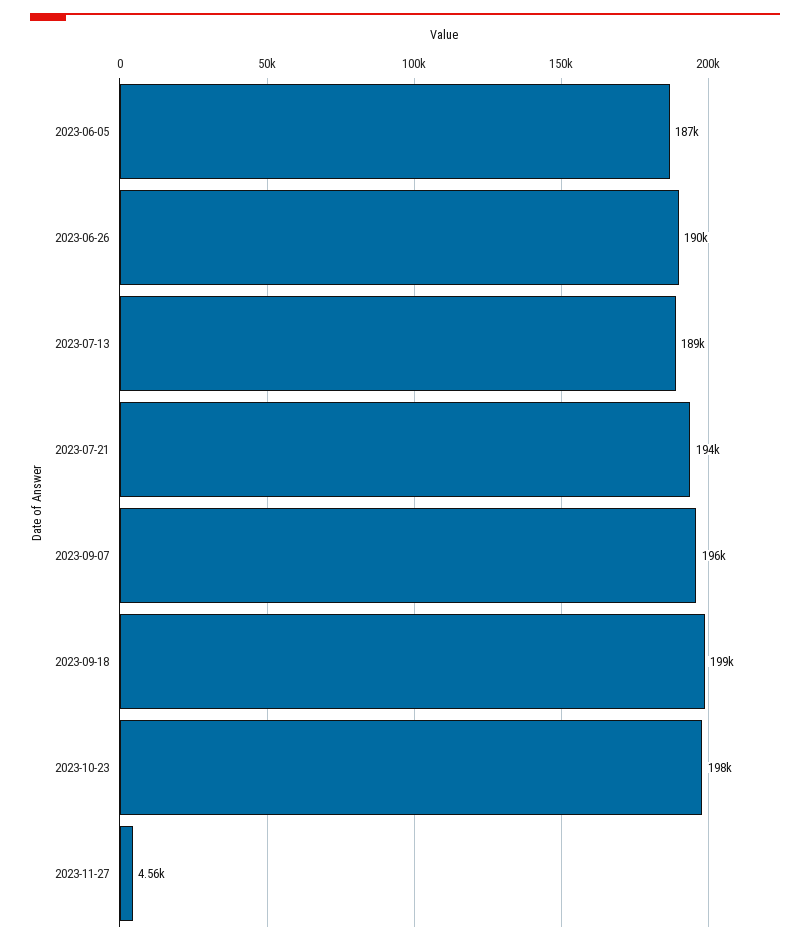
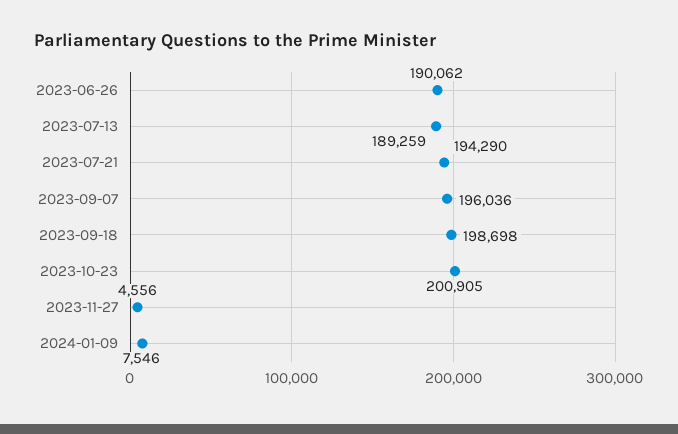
2023-06-05: 187000 -> none
2023-10-23: 198000 -> 200905
2024-01-09: none -> 7546

